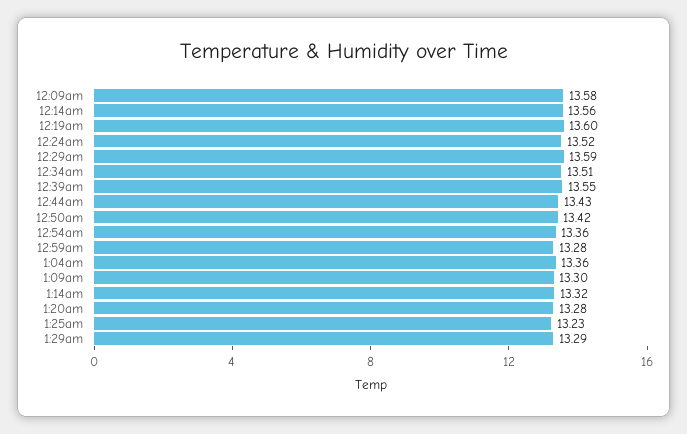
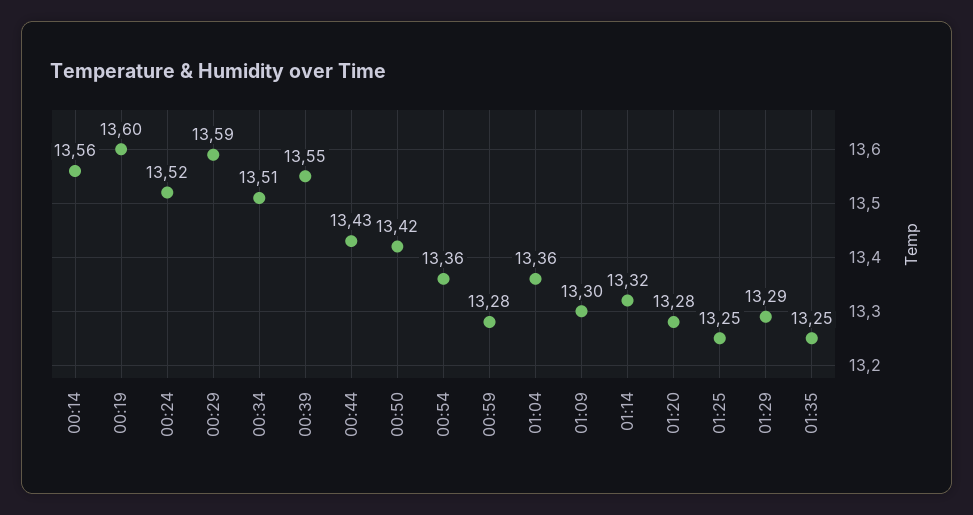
12:09am: 13.58 -> none
1:25am: 13.23 -> 13.25
01:35: none -> 13.25

